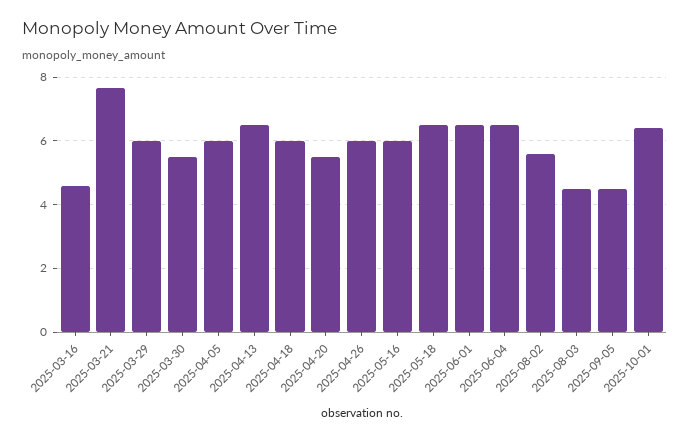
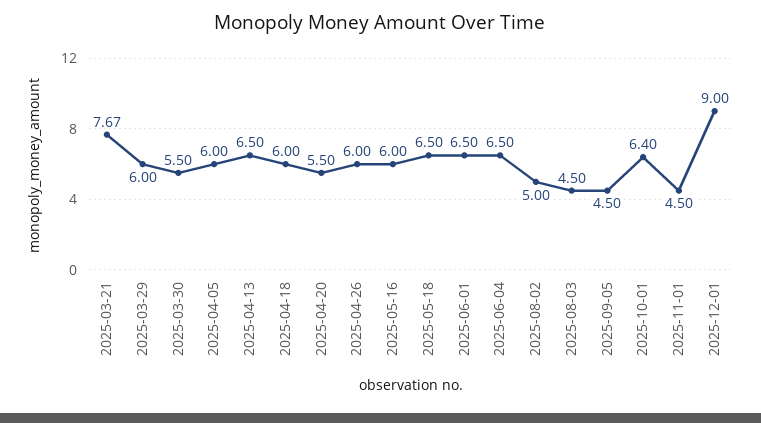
2025-03-16: 4.6 -> none
2025-08-02: 5.6 -> 5
2025-11-01: none -> 4.5
2025-12-01: none -> 9

